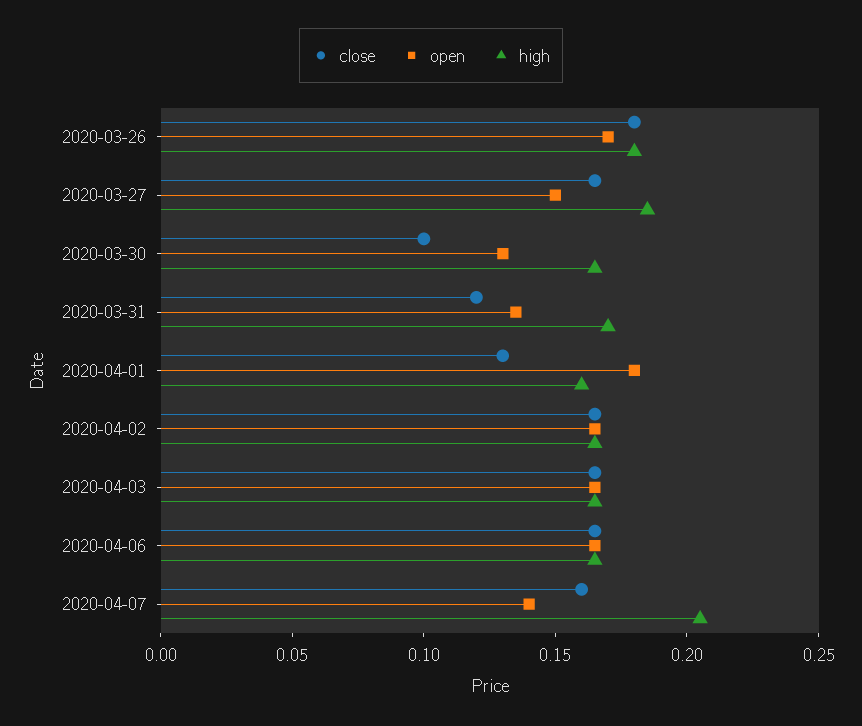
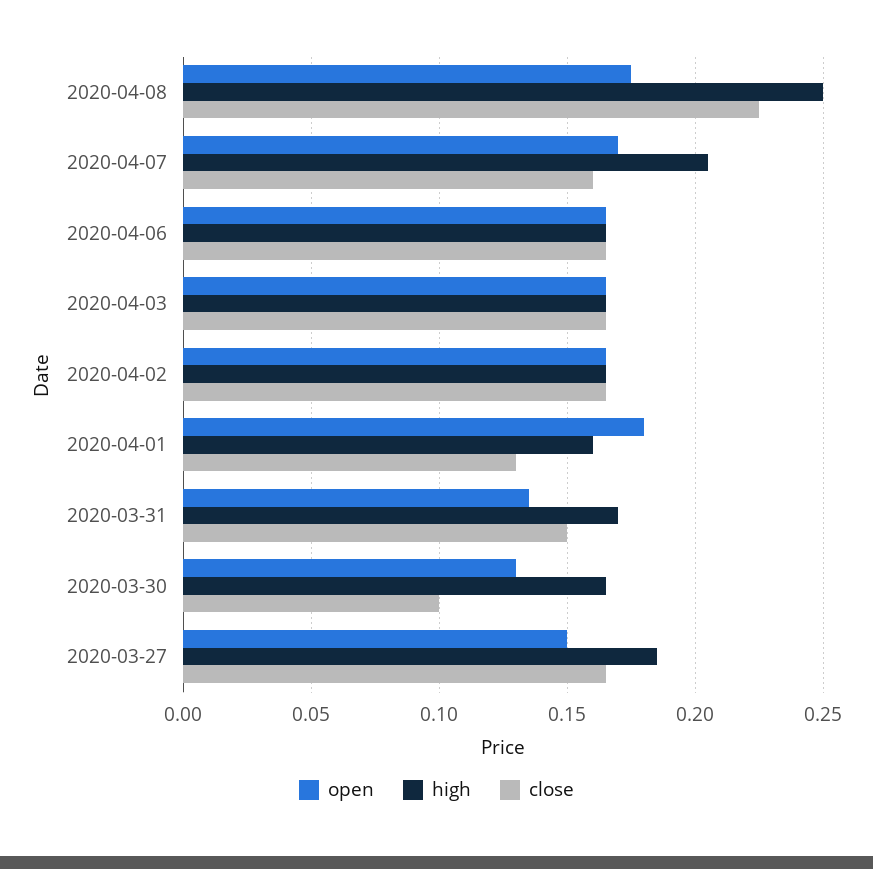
close, 2020-03-26: 0.18 -> none
open, 2020-03-26: 0.17 -> none
high, 2020-03-26: 0.18 -> none
close, 2020-03-31: 0.12 -> 0.15
open, 2020-04-07: 0.14 -> 0.17
open, 2020-04-08: none -> 0.175
high, 2020-04-08: none -> 0.25
close, 2020-04-08: none -> 0.225

